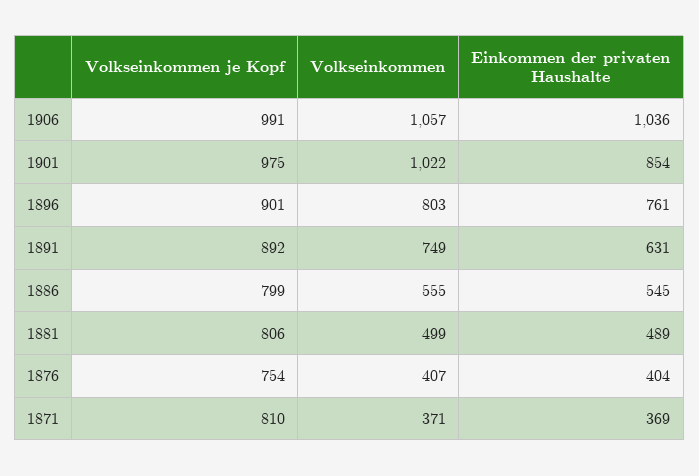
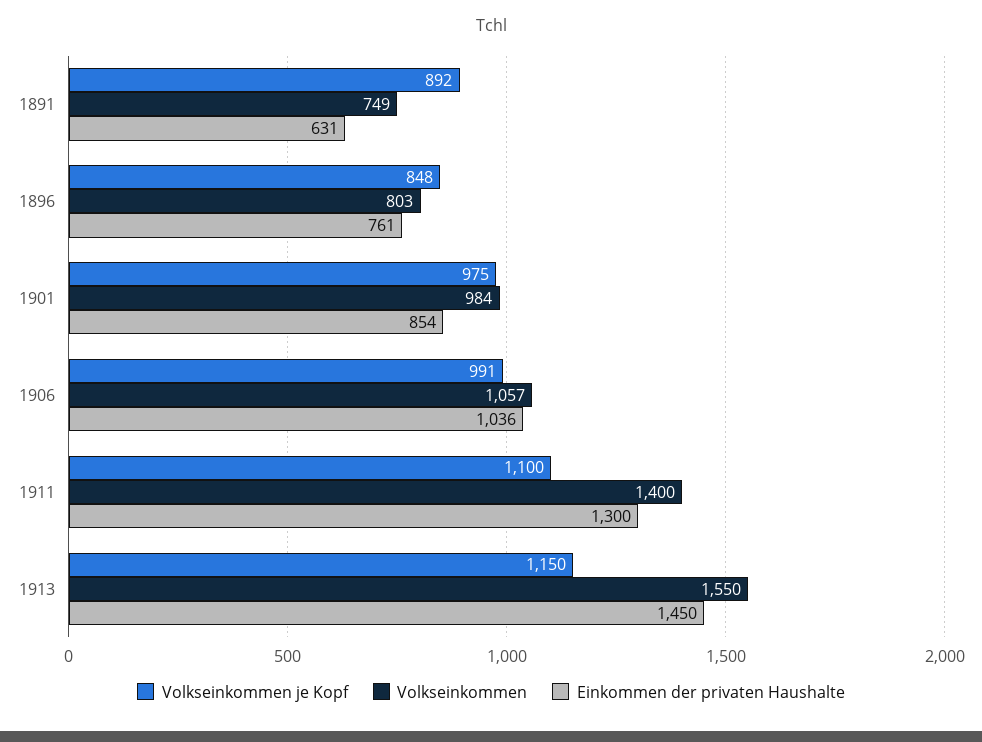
Volkseinkommen, 1901: 1022 -> 984
Volkseinkommen je Kopf, 1896: 901 -> 848
Volkseinkommen je Kopf, 1886: 799 -> none
Volkseinkommen, 1886: 555 -> none
Einkommen der privaten Haushalte, 1886: 545 -> none
Volkseinkommen je Kopf, 1881: 806 -> none
Volkseinkommen, 1881: 499 -> none
Einkommen der privaten Haushalte, 1881: 489 -> none
Volkseinkommen je Kopf, 1876: 754 -> none
Volkseinkommen, 1876: 407 -> none
Einkommen der privaten Haushalte, 1876: 404 -> none
Volkseinkommen je Kopf, 1871: 810 -> none
Volkseinkommen, 1871: 371 -> none
Einkommen der privaten Haushalte, 1871: 369 -> none
Volkseinkommen je Kopf, 1911: none -> 1100
Volkseinkommen, 1911: none -> 1400
Einkommen der privaten Haushalte, 1911: none -> 1300
Volkseinkommen je Kopf, 1913: none -> 1150
Volkseinkommen, 1913: none -> 1550
Einkommen der privaten Haushalte, 1913: none -> 1450

